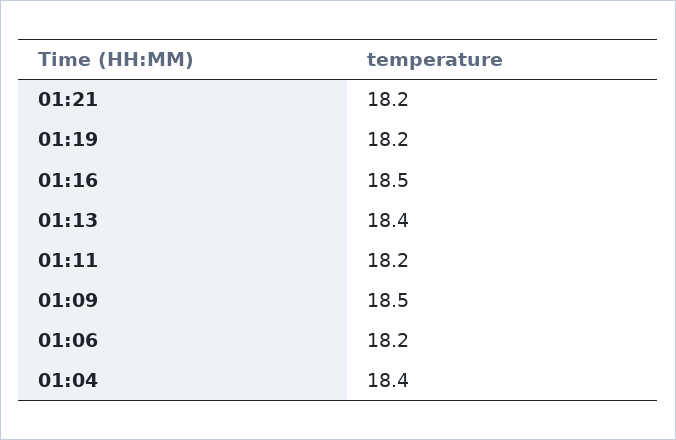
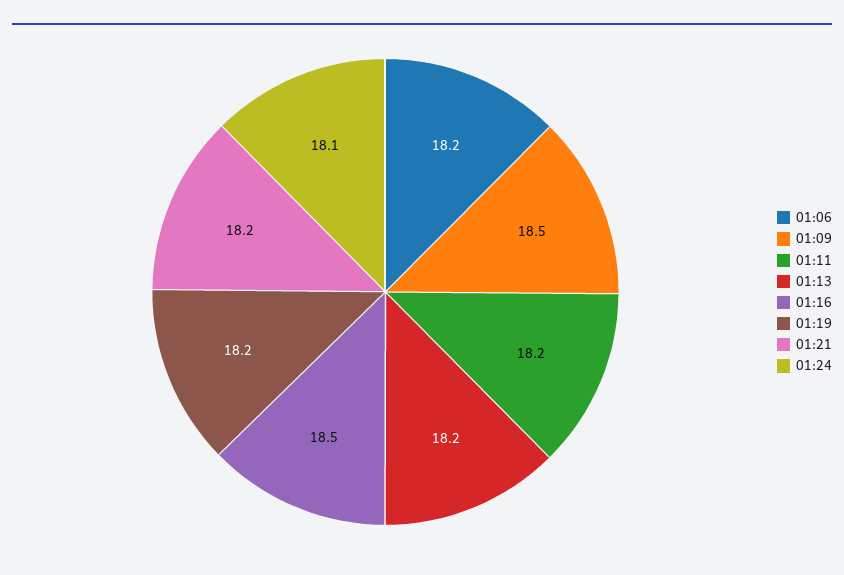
01:13: 18.4 -> 18.2
01:04: 18.4 -> none
01:24: none -> 18.1

